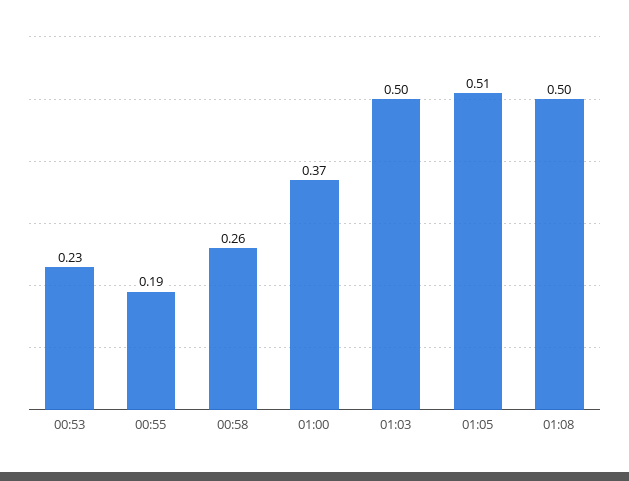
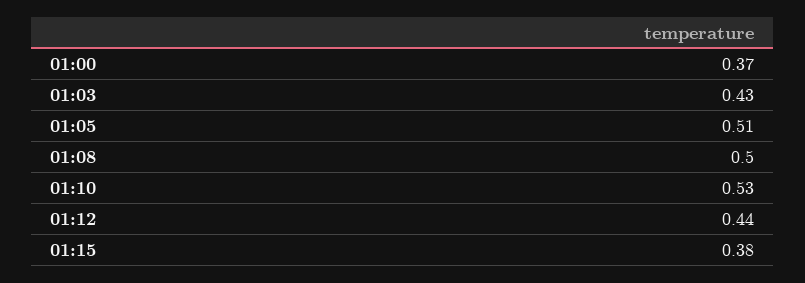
00:53: 0.23 -> none
00:55: 0.19 -> none
00:58: 0.26 -> none
01:03: 0.5 -> 0.43
01:10: none -> 0.53
01:12: none -> 0.44
01:15: none -> 0.38

